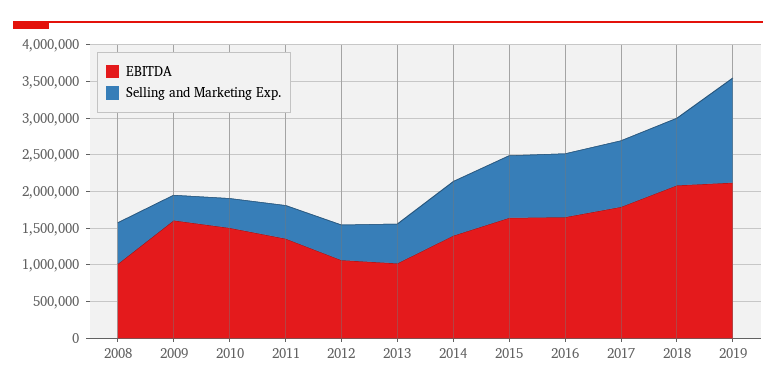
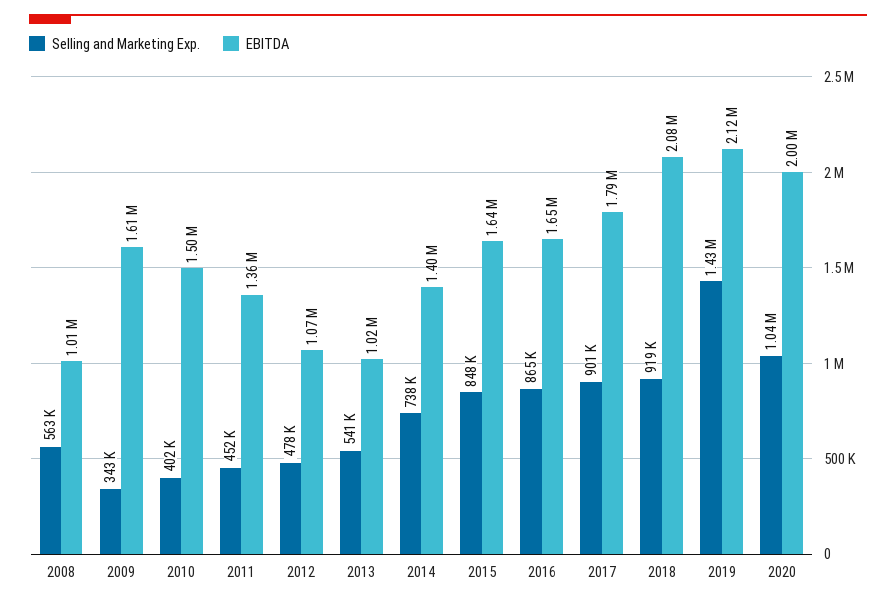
Selling and Marketing Exp., 2020: none -> 1040000
EBITDA, 2020: none -> 2000000

